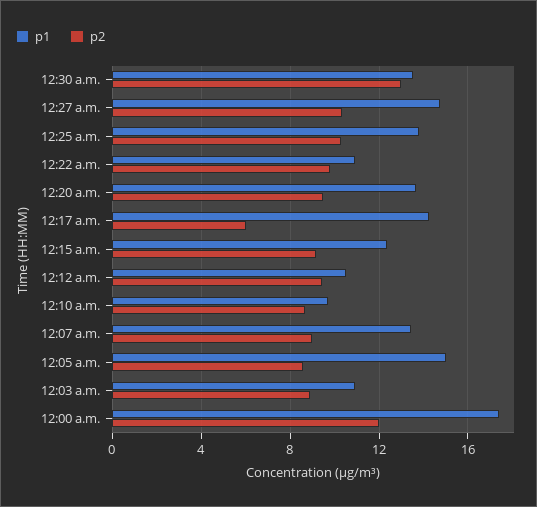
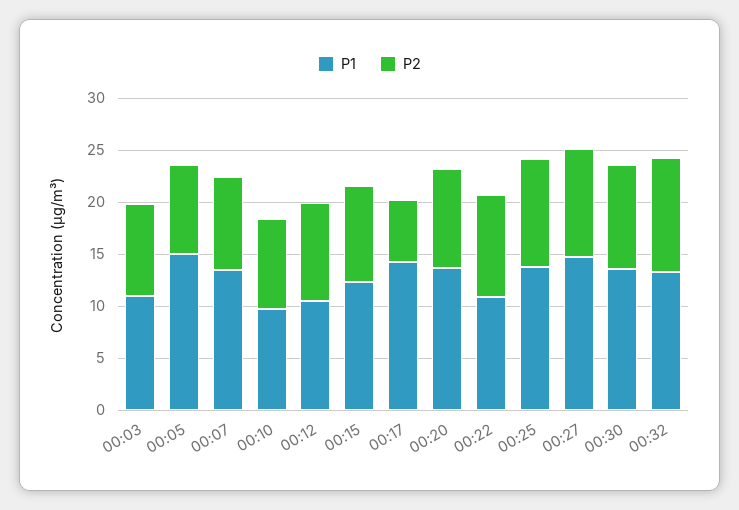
p2, 12:30 a.m.: 13 -> 10
p1, 12:00 a.m.: 17.5 -> none
p2, 12:00 a.m.: 12 -> none
p1, 00:32: none -> 13
p2, 00:32: none -> 11

